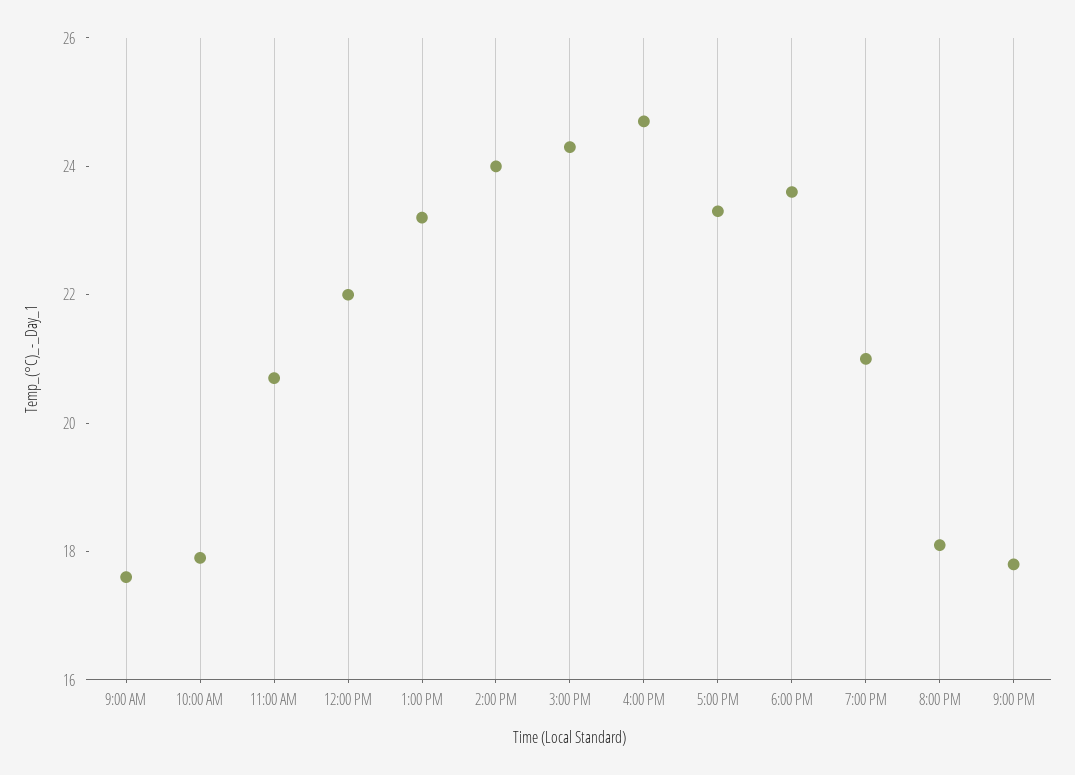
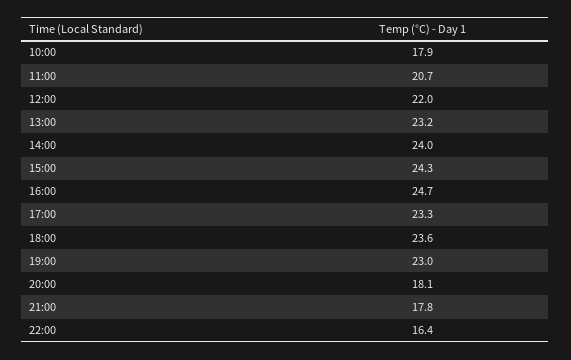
9:00 AM: 17.5 -> none
7:00 PM: 21 -> 23
22:00: none -> 16.4

